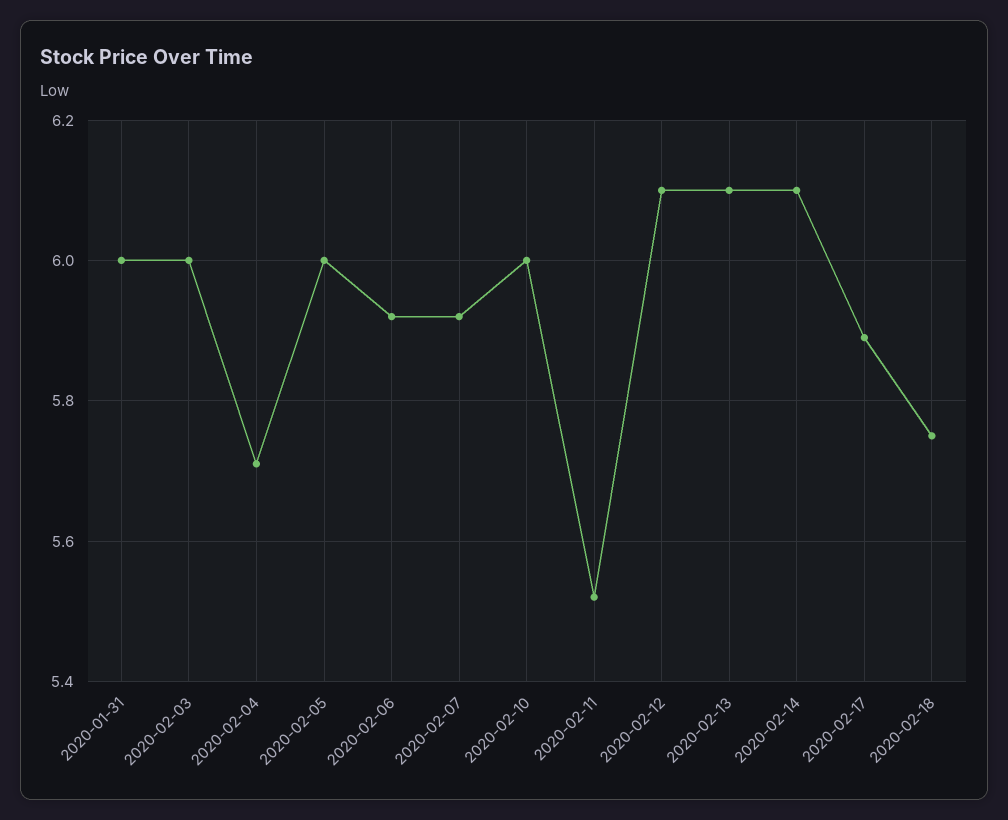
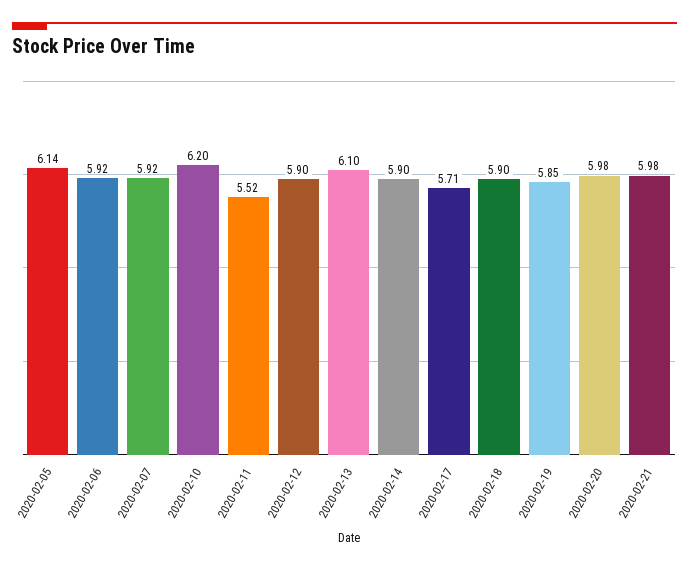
2020-01-31: 6 -> none
2020-02-03: 6 -> none
2020-02-04: 5.7 -> none
2020-02-05: 6 -> 6.14
2020-02-10: 6 -> 6.2
2020-02-12: 6.1 -> 5.9
2020-02-14: 6.1 -> 5.9
2020-02-17: 5.9 -> 5.71
2020-02-18: 5.75 -> 5.9
2020-02-19: none -> 5.85
2020-02-20: none -> 5.98
2020-02-21: none -> 5.98

